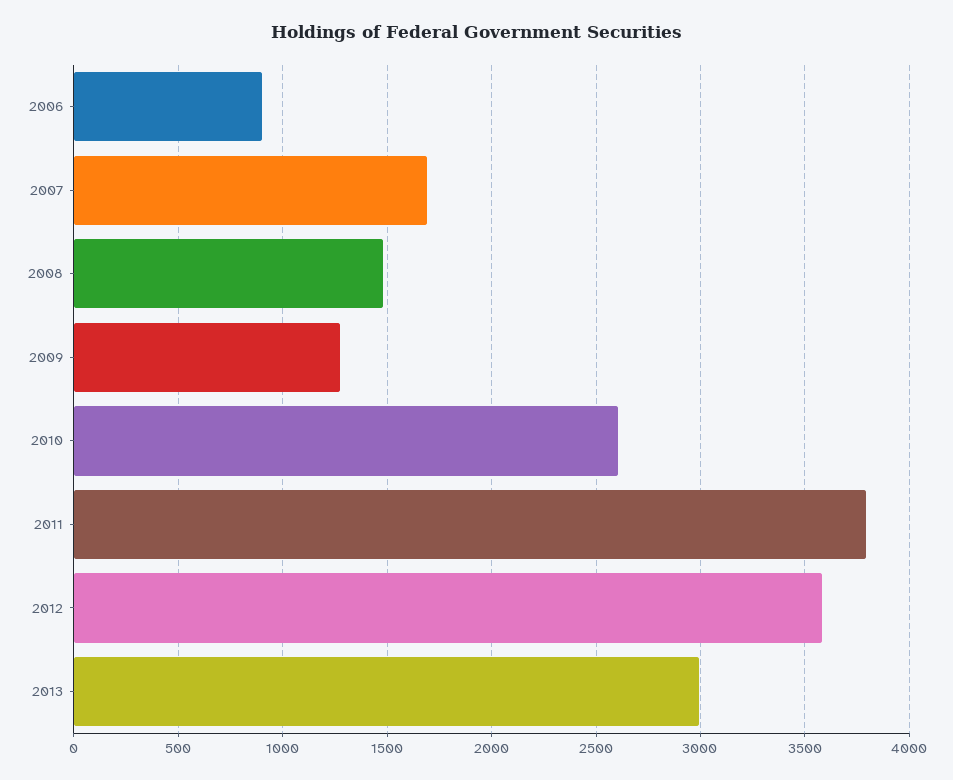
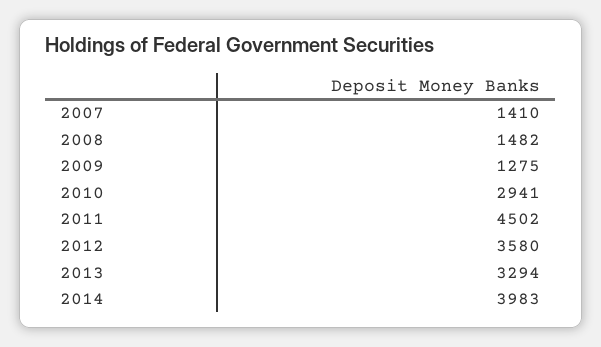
2006: 900 -> none
2007: 1700 -> 1410
2010: 2600 -> 2941
2011: 3800 -> 4502
2013: 3000 -> 3294
2014: none -> 3983

